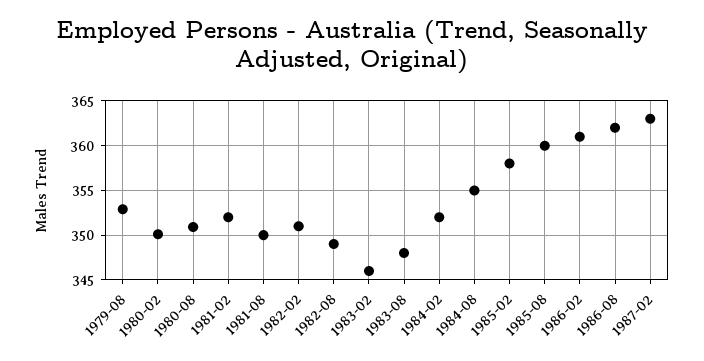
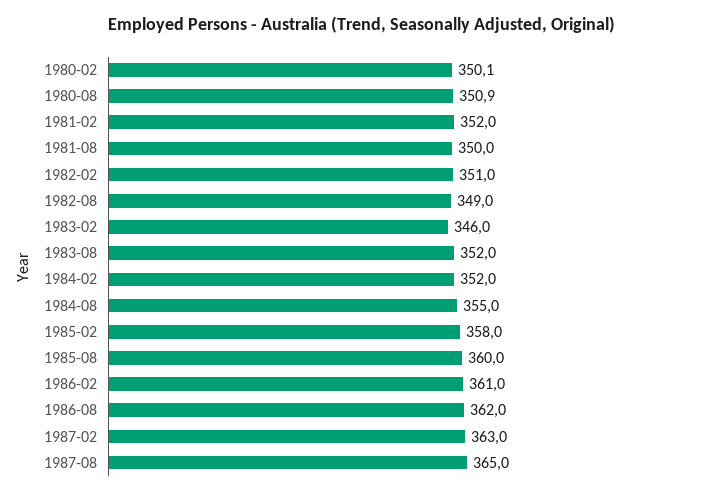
1979-08: 353 -> none
1983-08: 348 -> 352
1987-08: none -> 365

